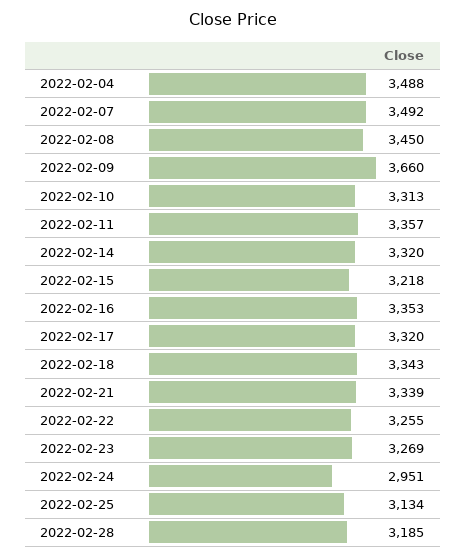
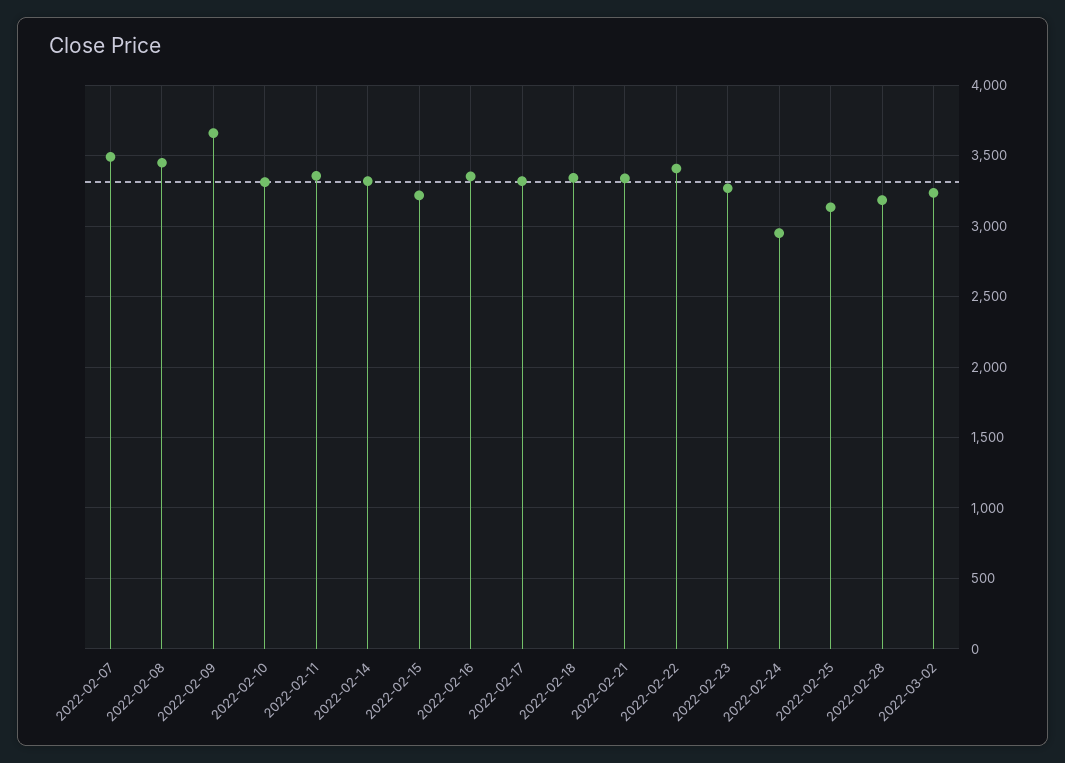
2022-02-04: 3488 -> none
2022-02-22: 3255 -> 3400
2022-03-02: none -> 3250

